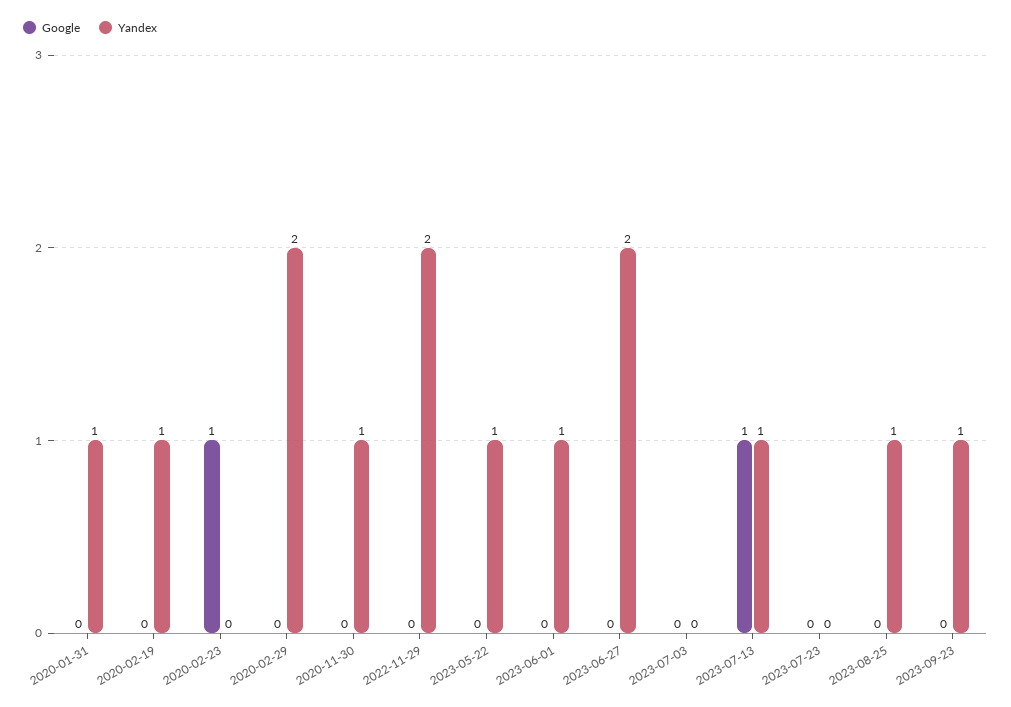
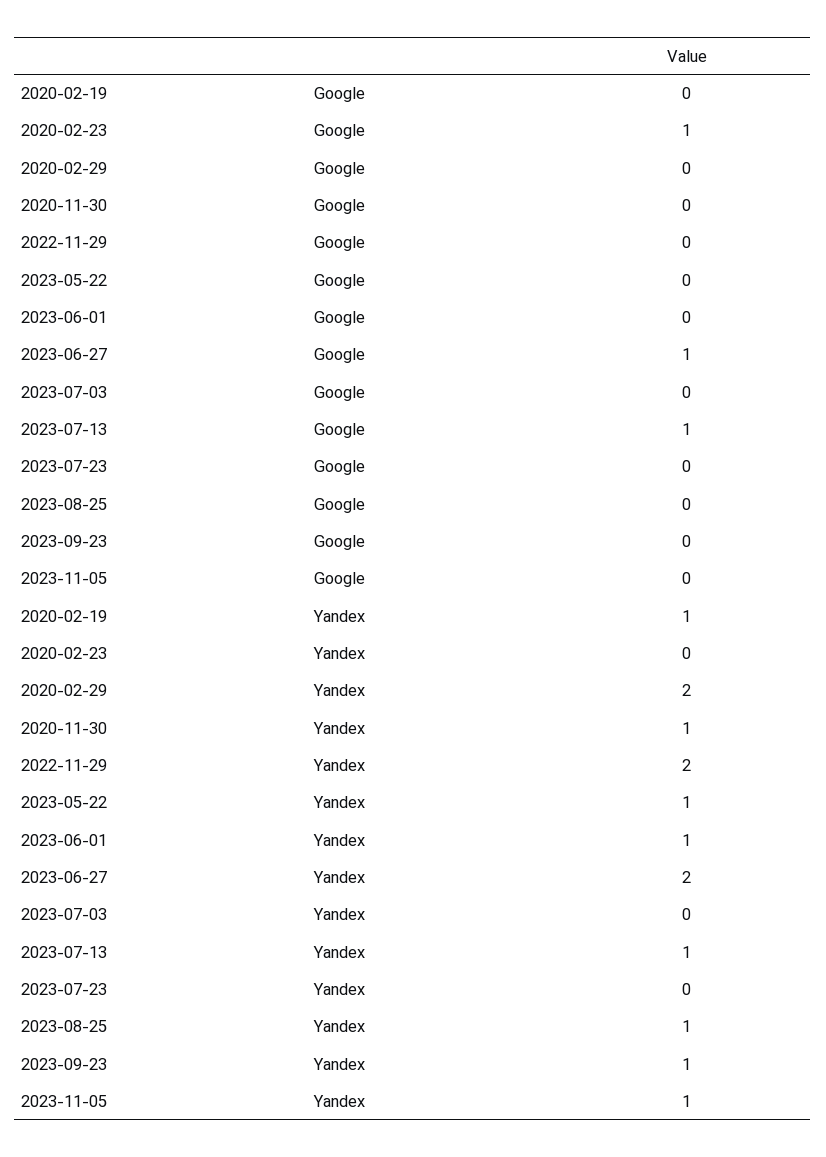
Google, 2020-01-31: 0 -> none
Yandex, 2020-01-31: 1 -> none
Google, 2023-06-27: 0 -> 1
Google, 2023-11-05: none -> 0
Yandex, 2023-11-05: none -> 1

